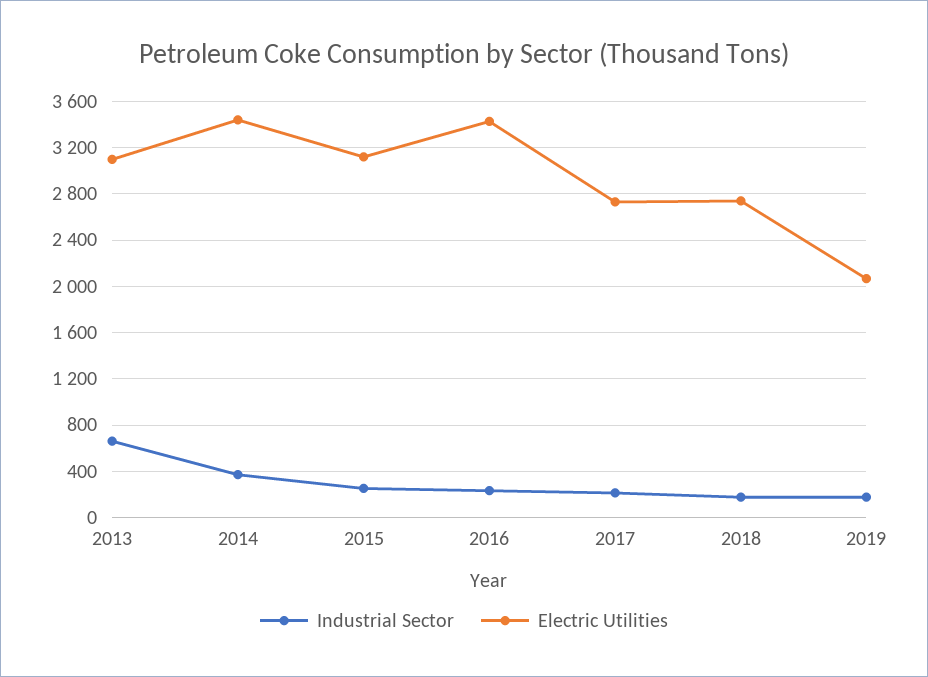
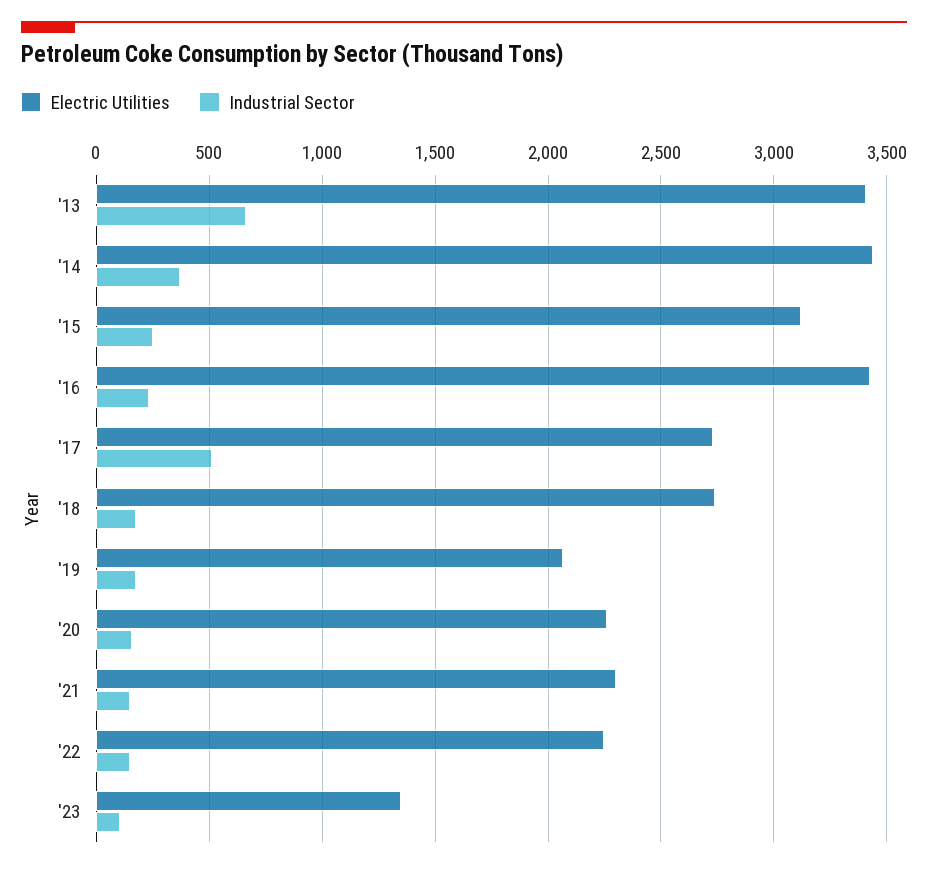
Electric Utilities, 2013: 3100 -> 3400
Industrial Sector, 2017: 200 -> 500
Electric Utilities, '20: none -> 2250
Industrial Sector, '20: none -> 150
Electric Utilities, '21: none -> 2300
Industrial Sector, '21: none -> 150
Electric Utilities, '22: none -> 2250
Industrial Sector, '22: none -> 150
Electric Utilities, '23: none -> 1350
Industrial Sector, '23: none -> 100

